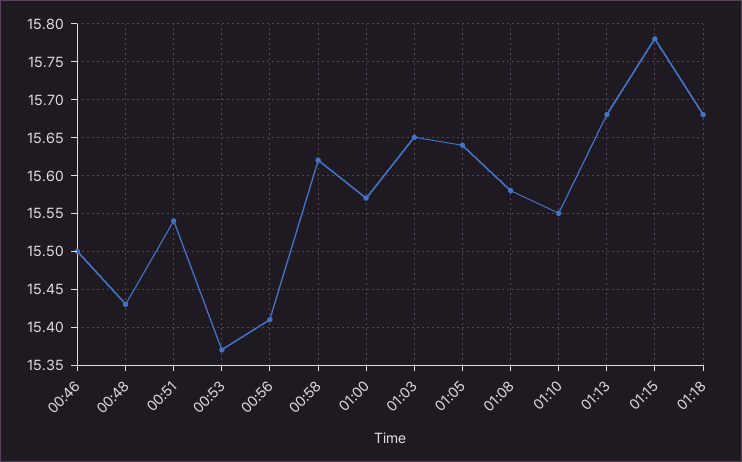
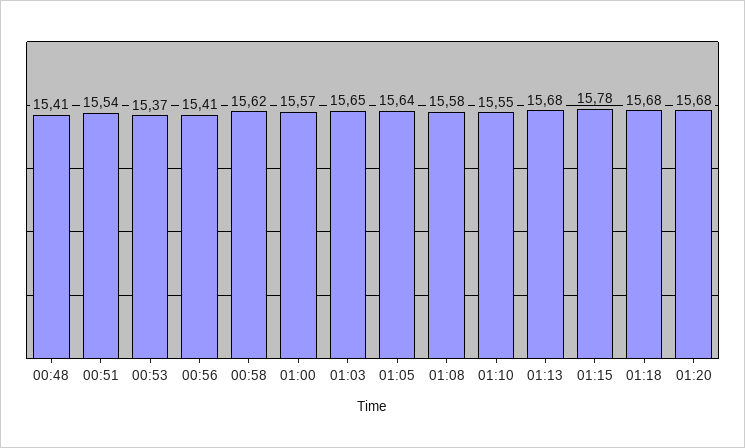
00:46: 15.5 -> none
00:48: 15.43 -> 15.41
01:20: none -> 15.68

